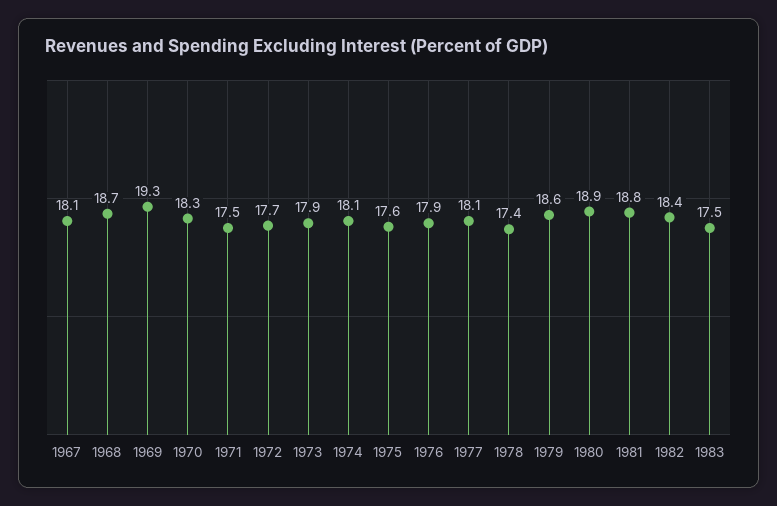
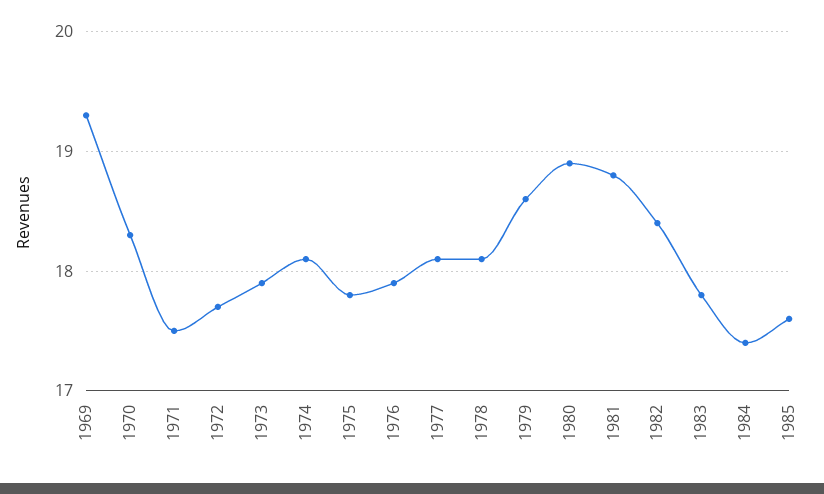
1967: 18.1 -> none
1968: 18.7 -> none
1975: 17.6 -> 17.8
1978: 17.4 -> 18.1
1983: 17.5 -> 17.8
1984: none -> 17.4
1985: none -> 17.6

